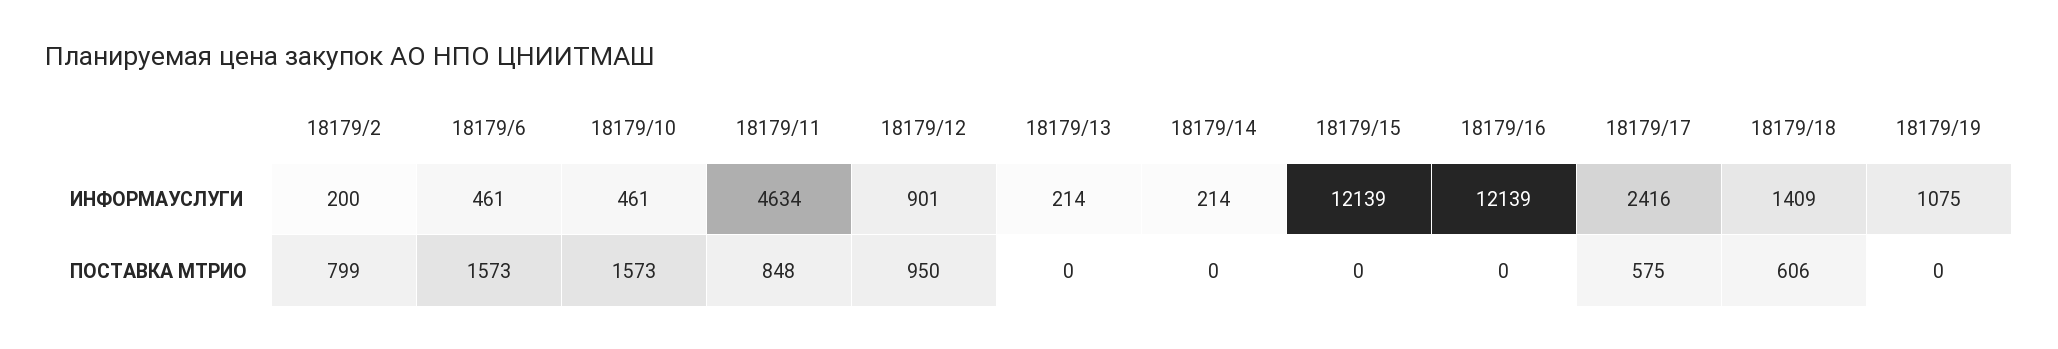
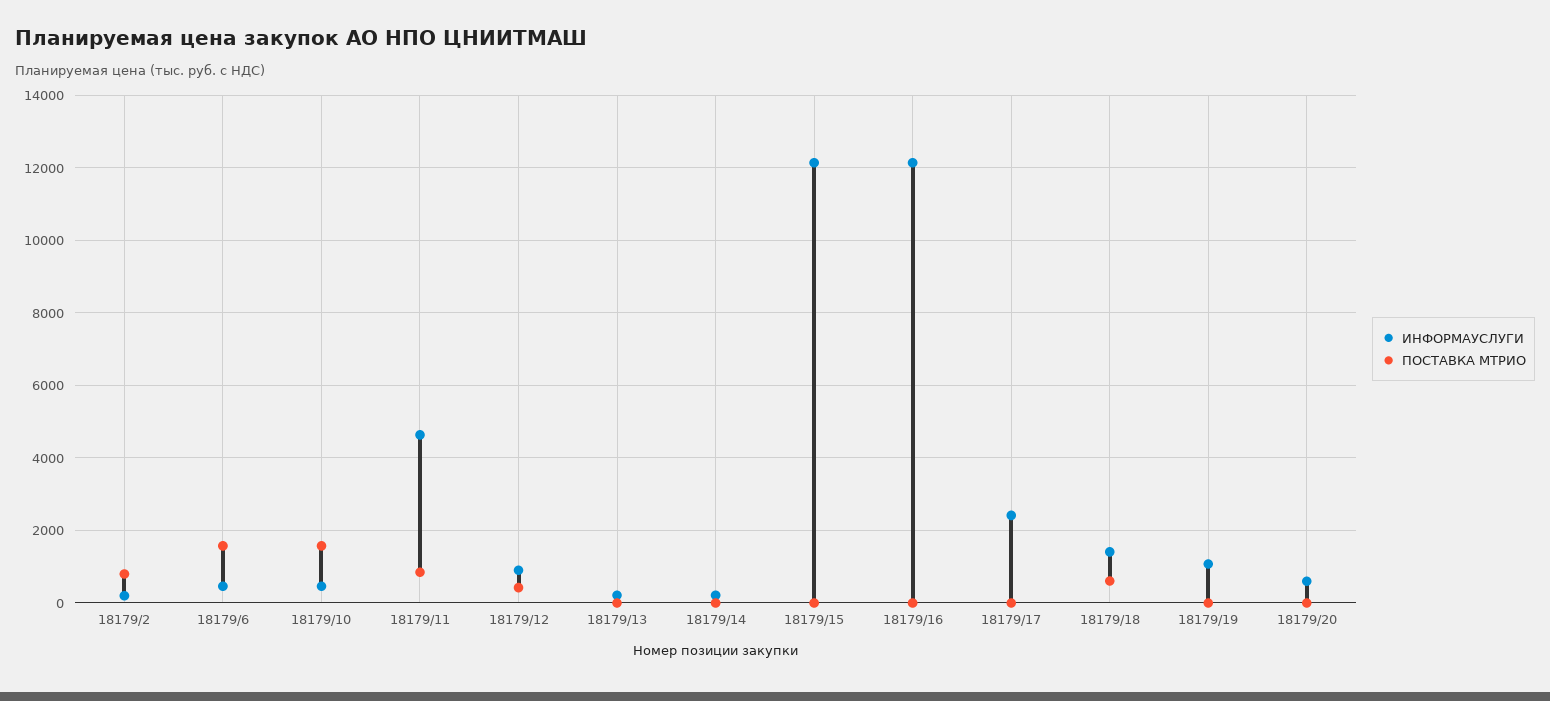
ПОСТАВКА МТРИО, 18179/12: 950 -> 400
ПОСТАВКА МТРИО, 18179/17: 575 -> 0
ИНФОРМАУСЛУГИ, 18179/20: none -> 600
ПОСТАВКА МТРИО, 18179/20: none -> 0

